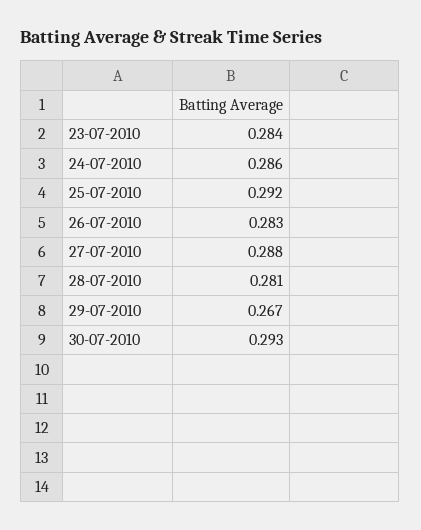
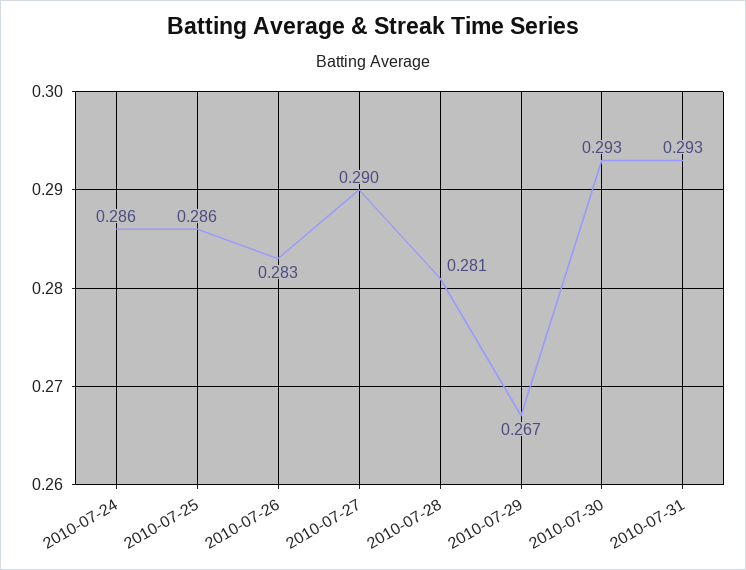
23-07-2010: 0.284 -> none
25-07-2010: 0.292 -> 0.286
27-07-2010: 0.288 -> 0.29
2010-07-31: none -> 0.293

